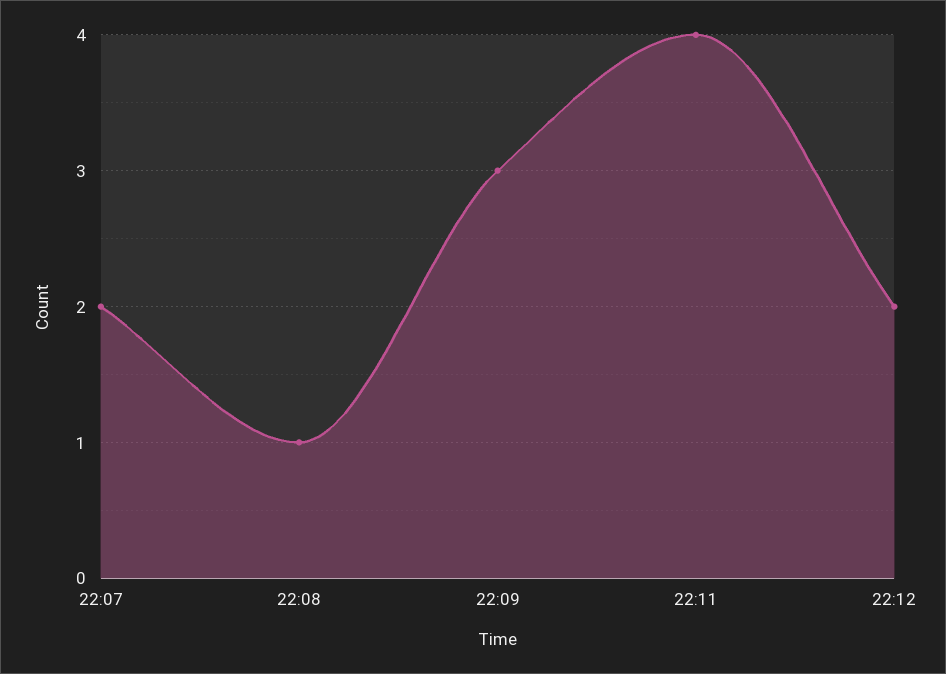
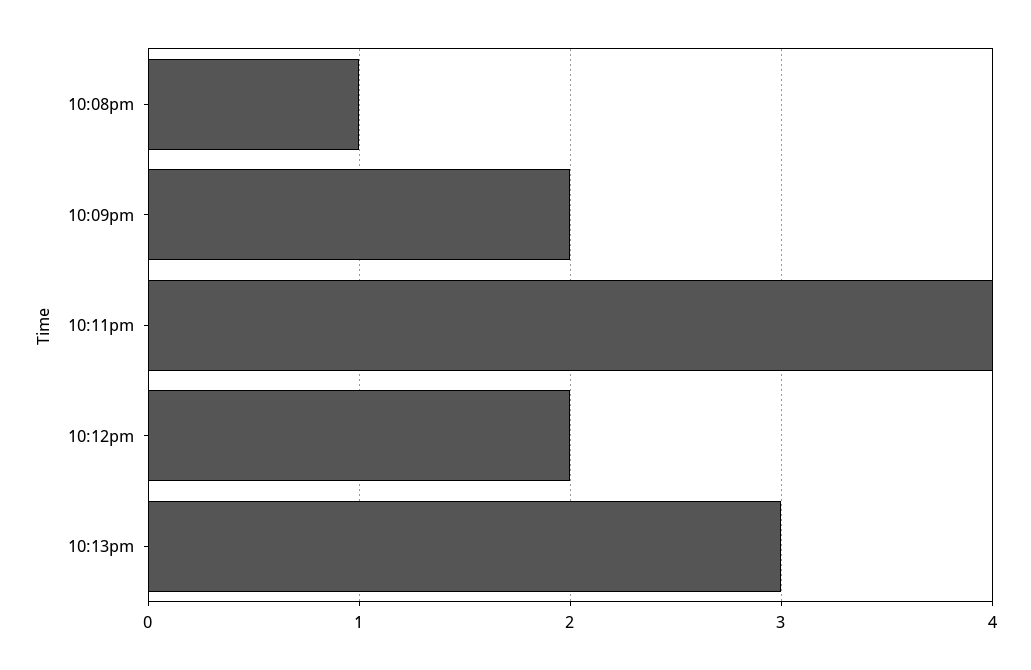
22:07: 2 -> none
22:09: 3 -> 2
10:13pm: none -> 3

